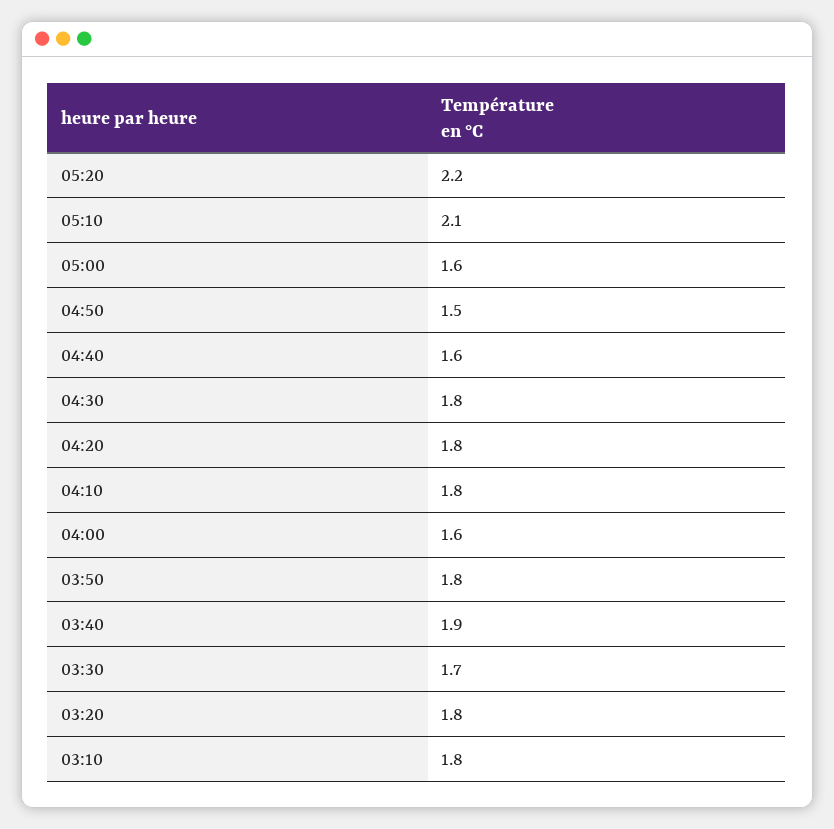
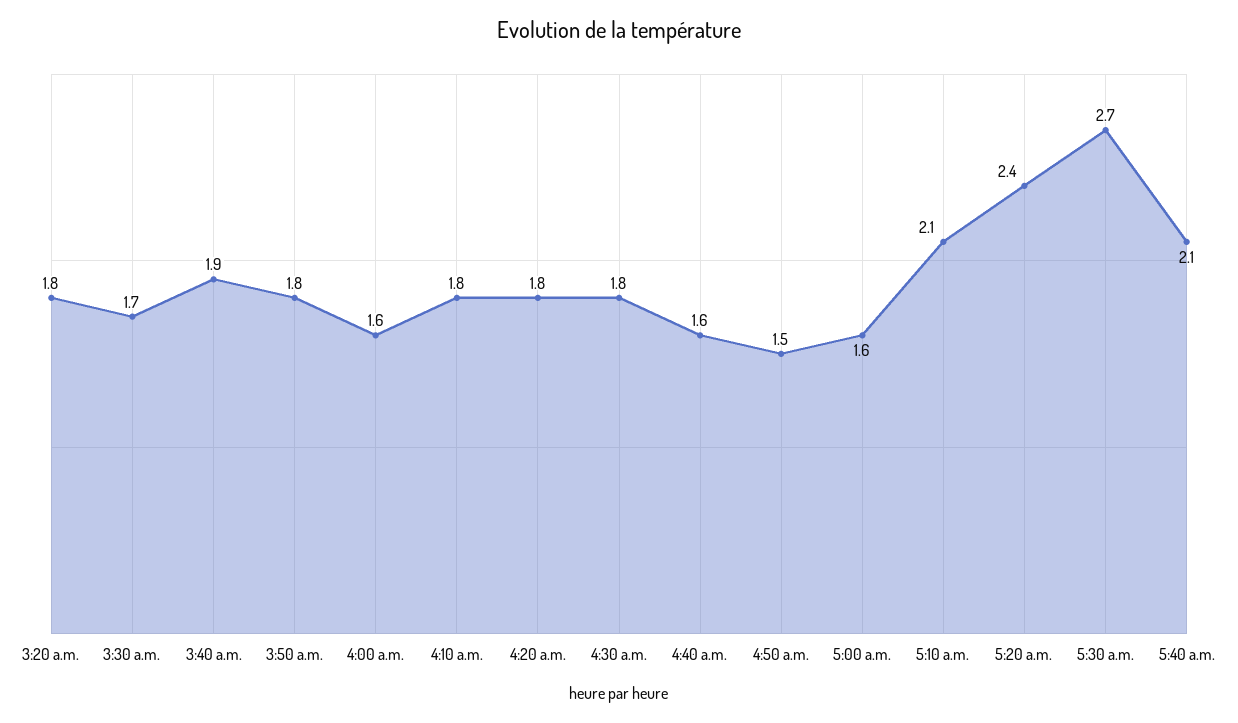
05:20: 2.2 -> 2.4
03:10: 1.8 -> none
5:30 a.m.: none -> 2.7
5:40 a.m.: none -> 2.1

